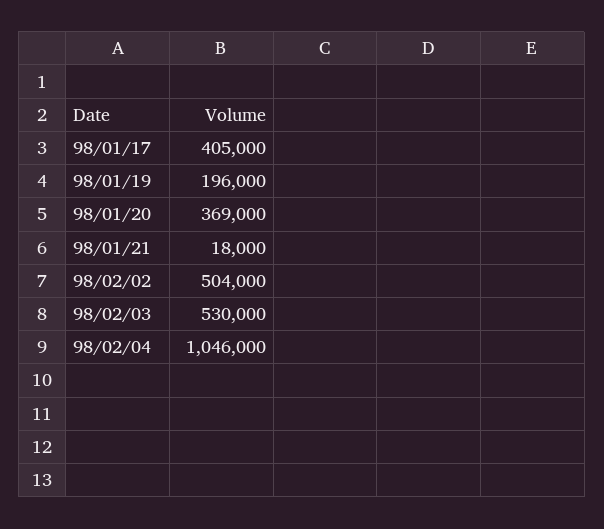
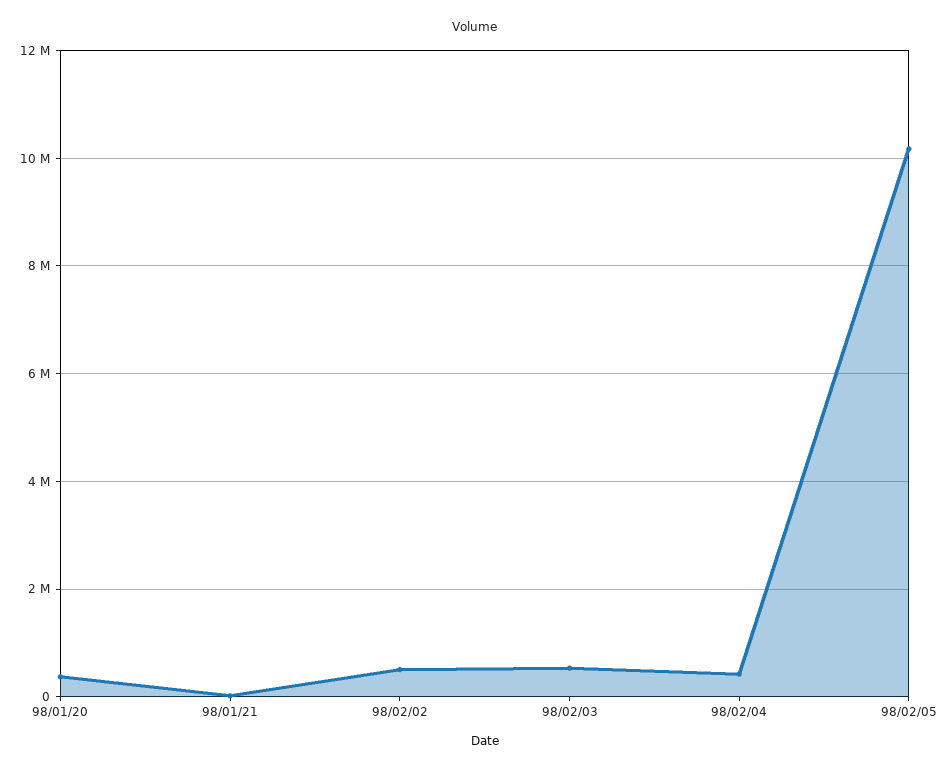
98/01/17: 405000 -> none
98/01/19: 196000 -> none
98/02/04: 1046000 -> 400000
98/02/05: none -> 10200000

